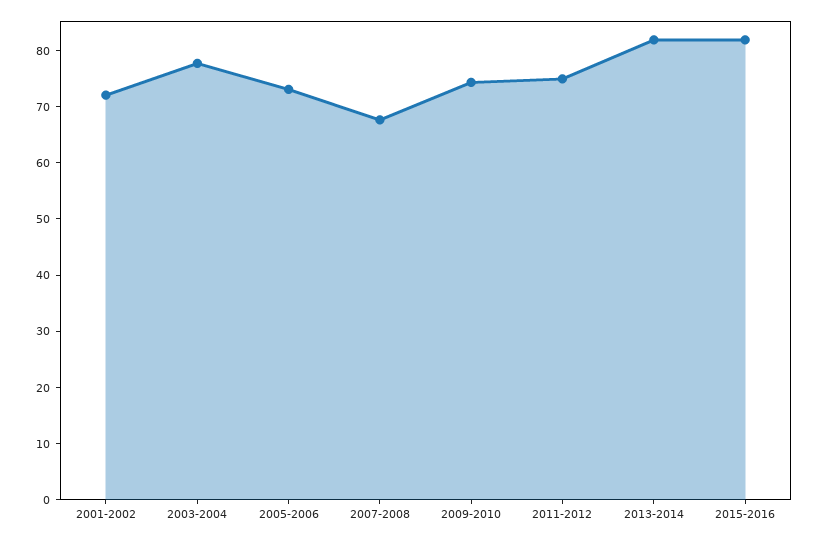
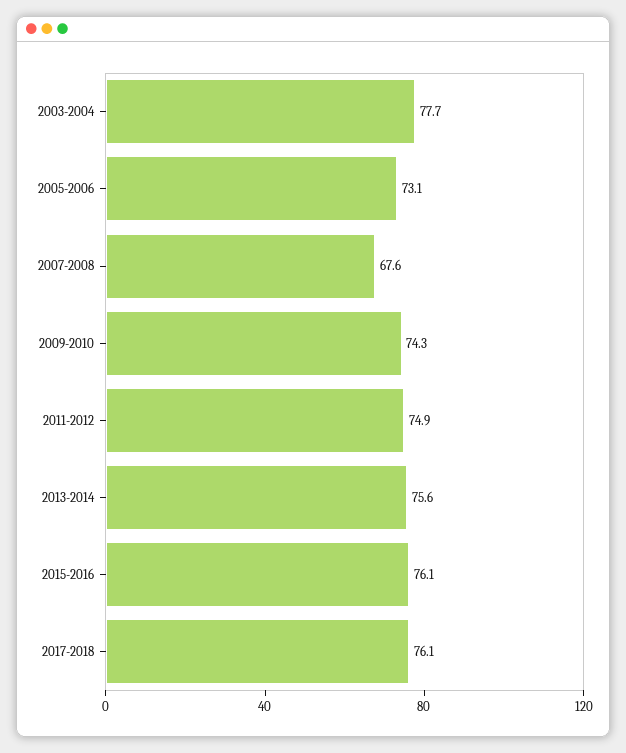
2001-2002: 72 -> none
2013-2014: 82 -> 75.6
2015-2016: 82 -> 76.1
2017-2018: none -> 76.1

